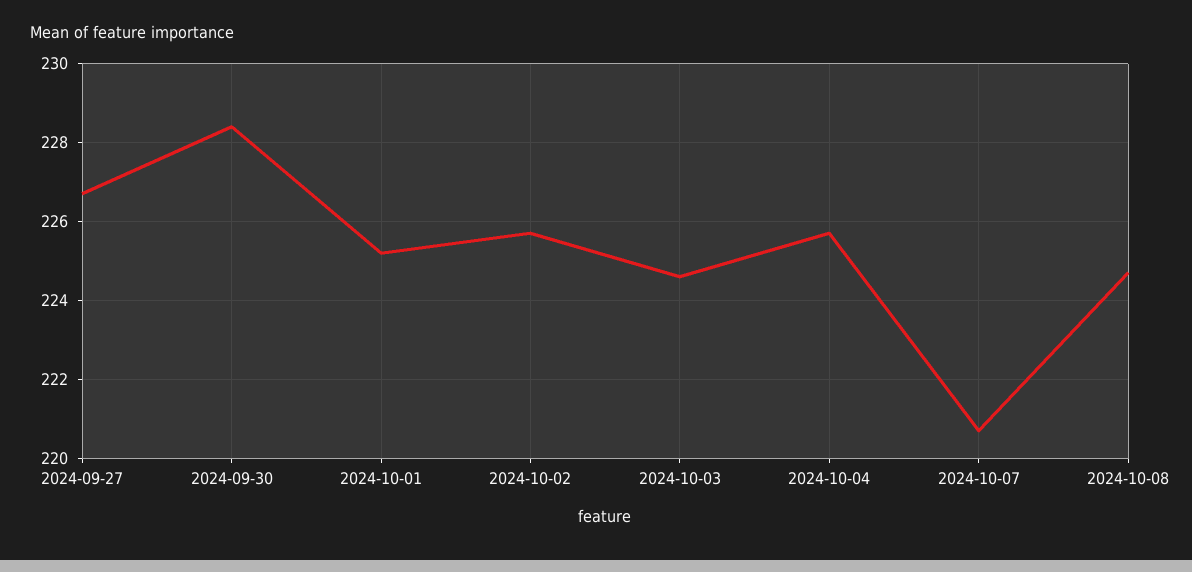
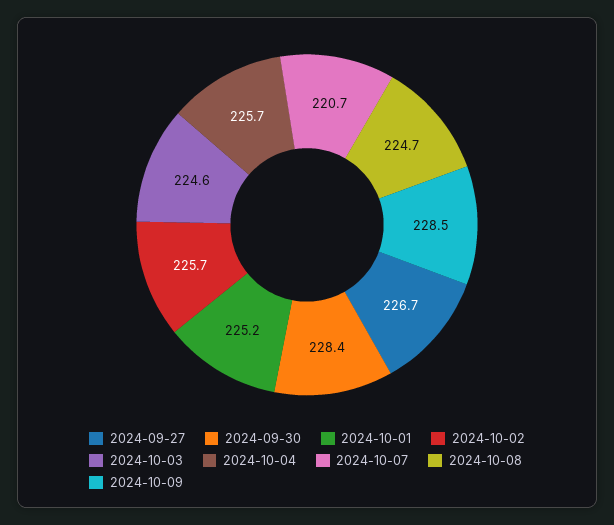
2024-10-09: none -> 228.5

